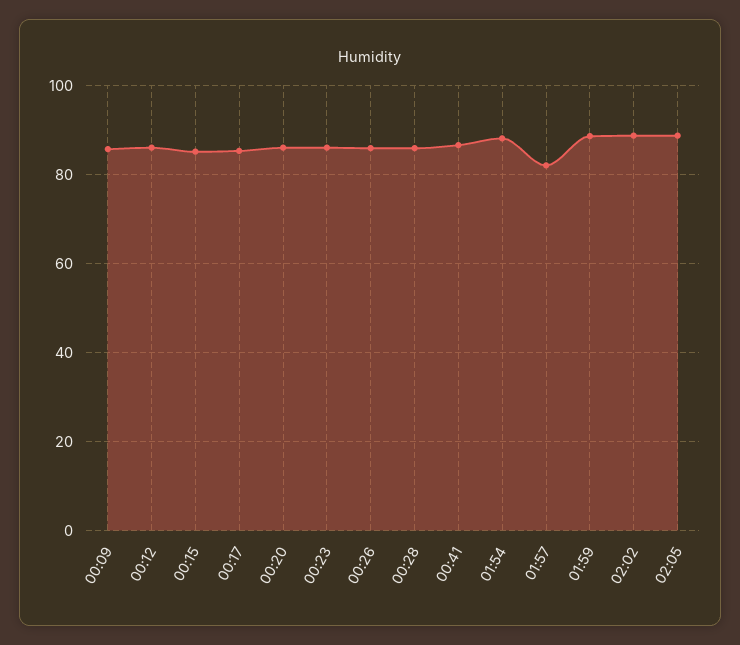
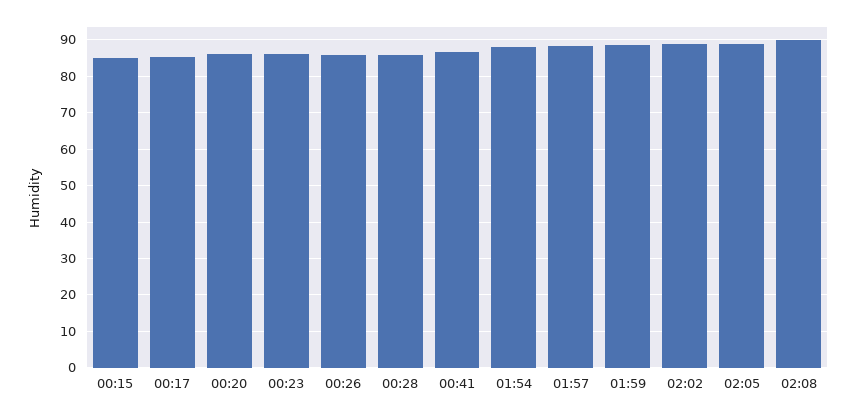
00:09: 86 -> none
00:12: 86 -> none
01:57: 82 -> 88
02:08: none -> 90

